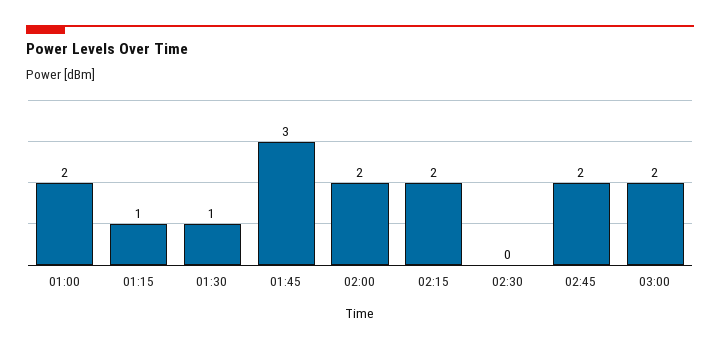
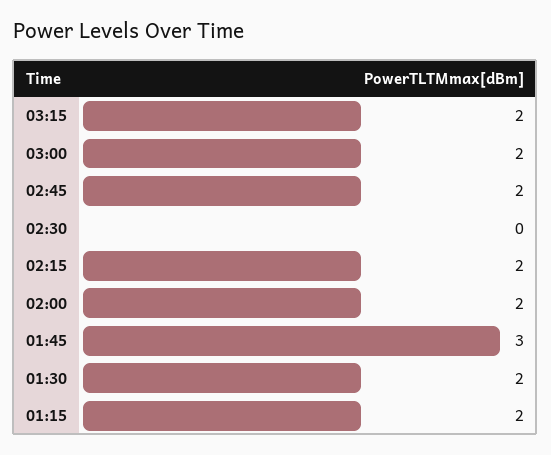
01:00: 2 -> none
01:15: 1 -> 2
01:30: 1 -> 2
03:15: none -> 2

